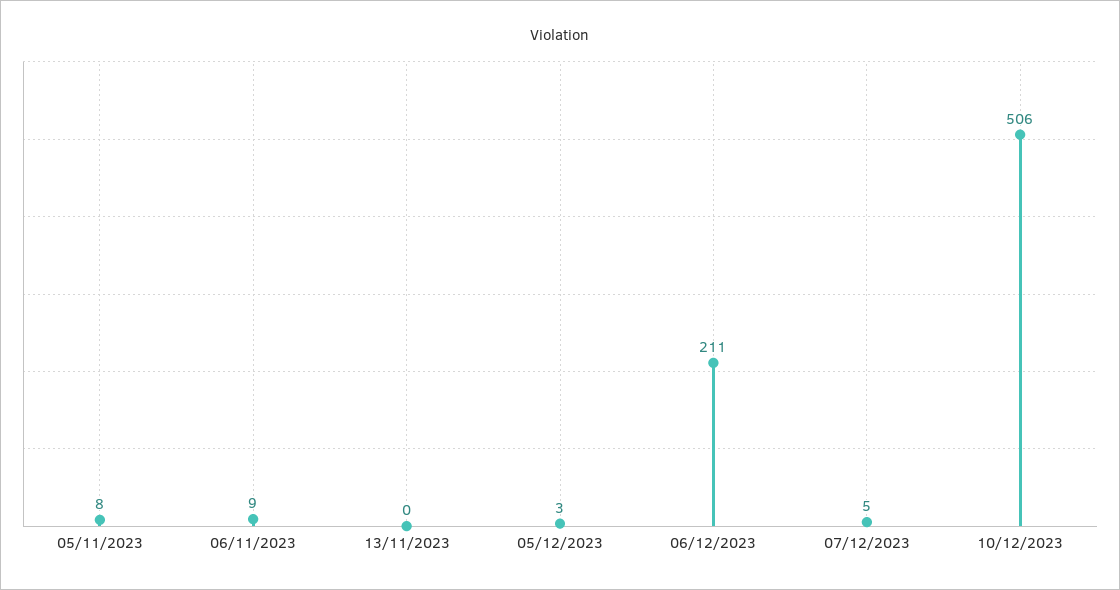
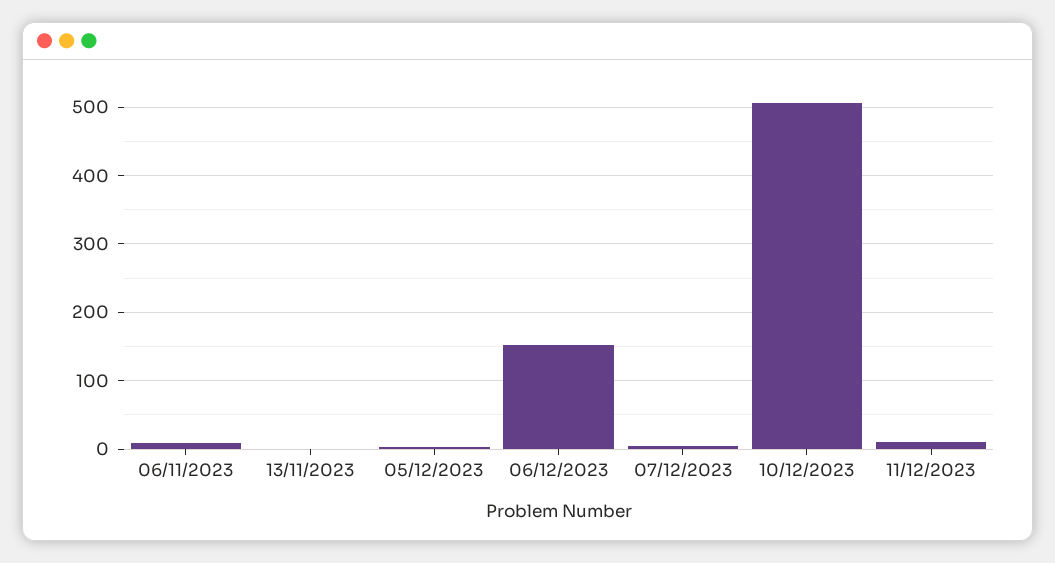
05/11/2023: 8 -> none
06/12/2023: 211 -> 150
11/12/2023: none -> 10

